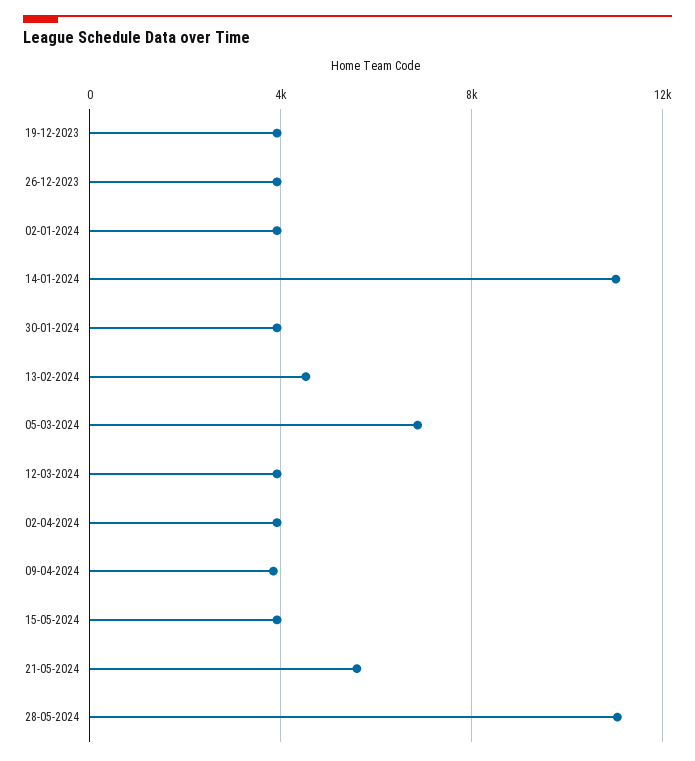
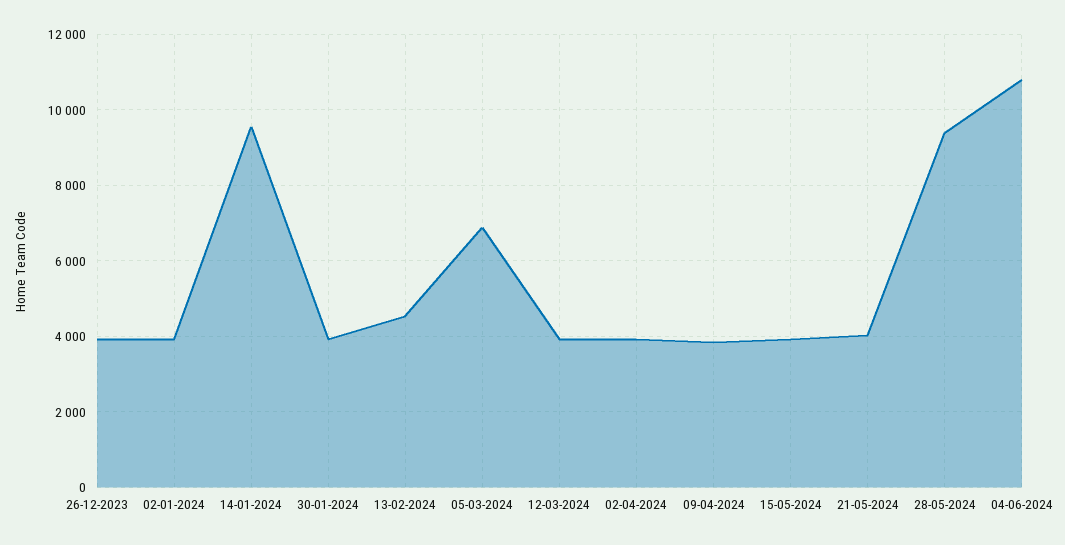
19-12-2023: 4000 -> none
14-01-2024: 11000 -> 9600
21-05-2024: 5500 -> 4000
28-05-2024: 11000 -> 9400
04-06-2024: none -> 10800

